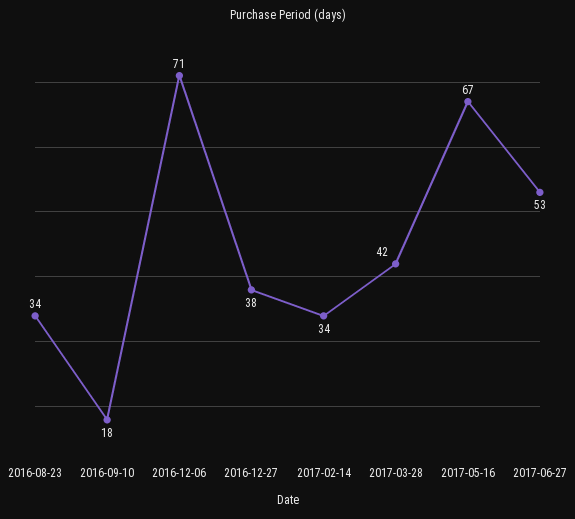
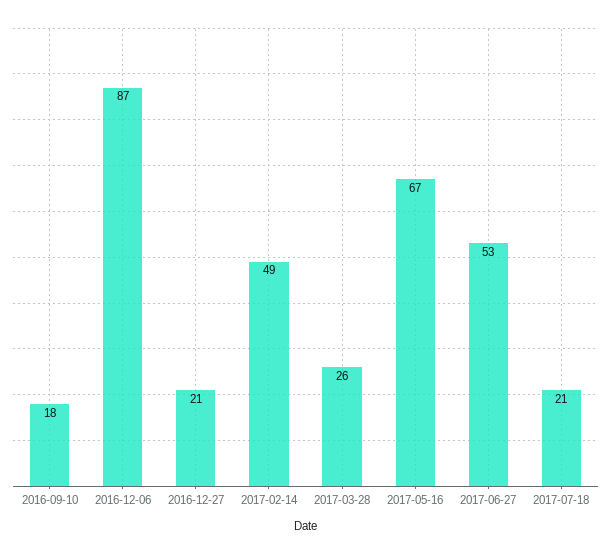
2016-08-23: 34 -> none
2016-12-06: 71 -> 87
2016-12-27: 38 -> 21
2017-02-14: 34 -> 49
2017-03-28: 42 -> 26
2017-07-18: none -> 21

